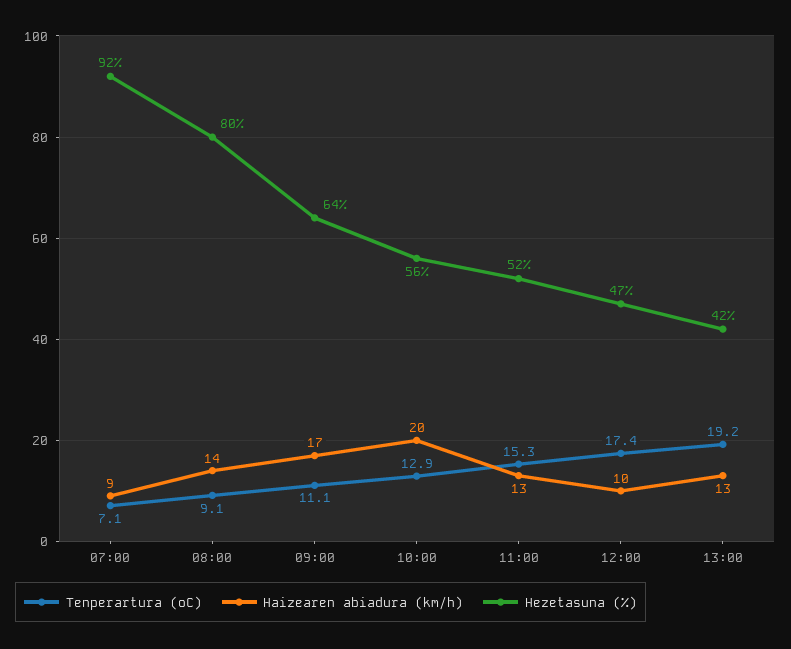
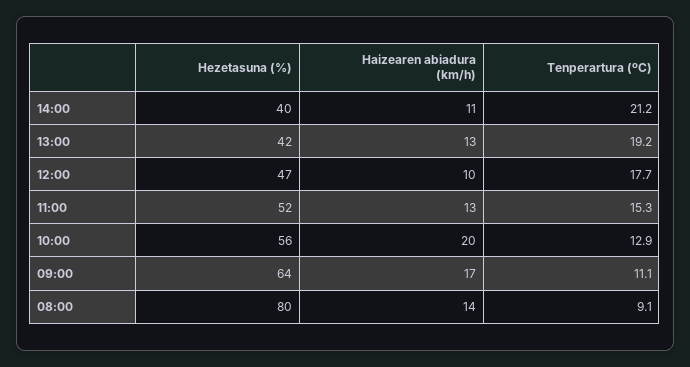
Tenperartura (ºC), 07:00: 7.1 -> none
Haizearen abiadura (km/h), 07:00: 9 -> none
Hezetasuna (%), 07:00: 92 -> none
Tenperartura (ºC), 12:00: 17.4 -> 17.7
Hezetasuna (%), 14:00: none -> 40
Haizearen abiadura (km/h), 14:00: none -> 11
Tenperartura (ºC), 14:00: none -> 21.2

